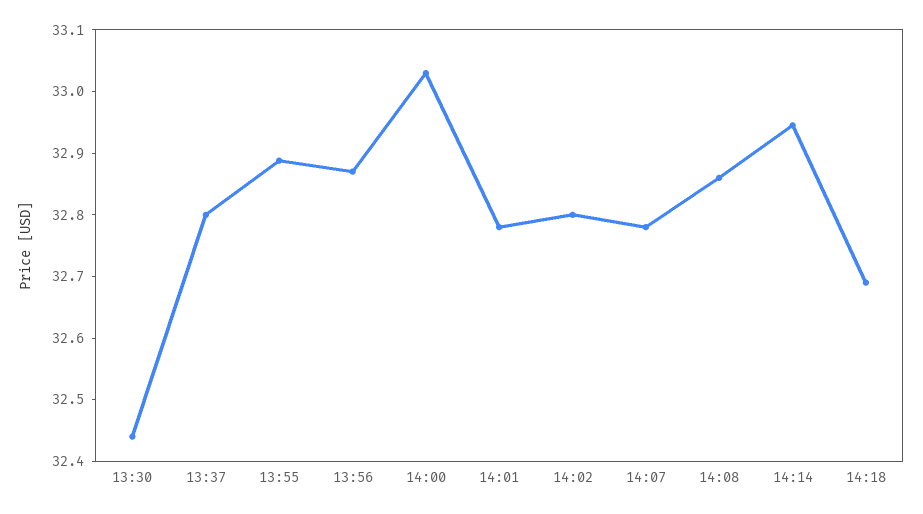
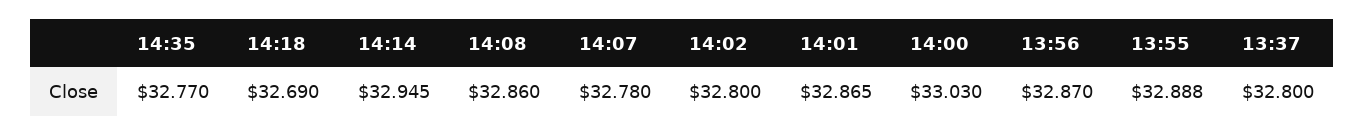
13:30: 32.44 -> none
14:01: 32.78 -> 32.865
14:35: none -> 32.77

